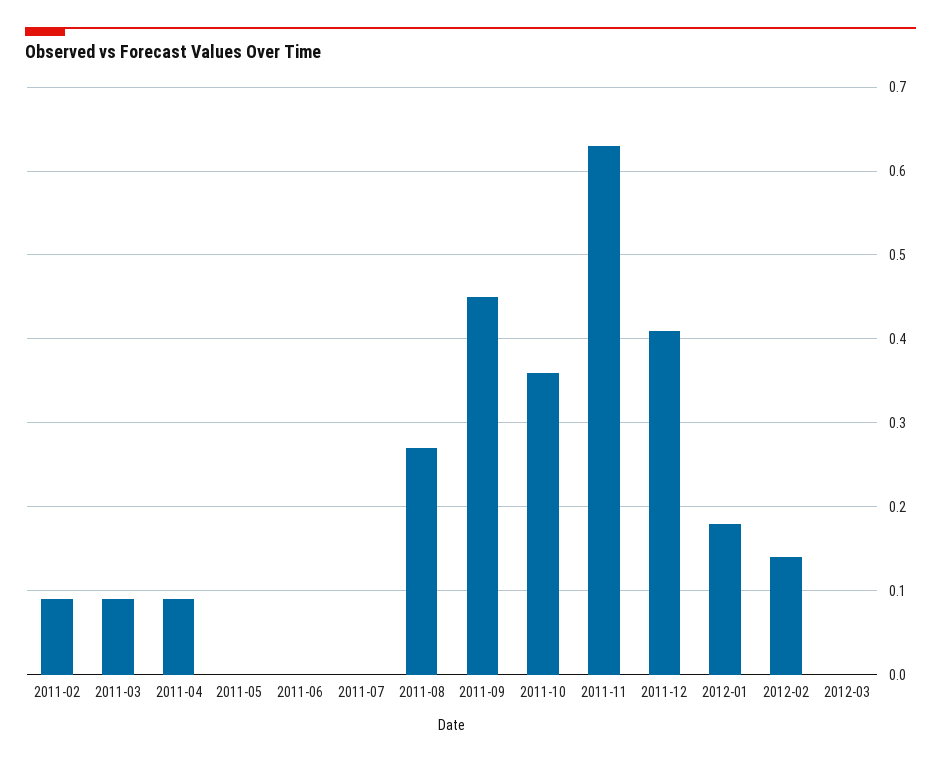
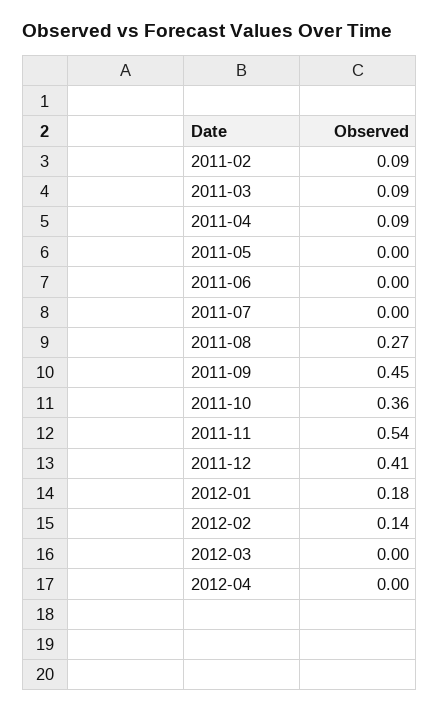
2011-11: 0.63 -> 0.54
2012-04: none -> 0

